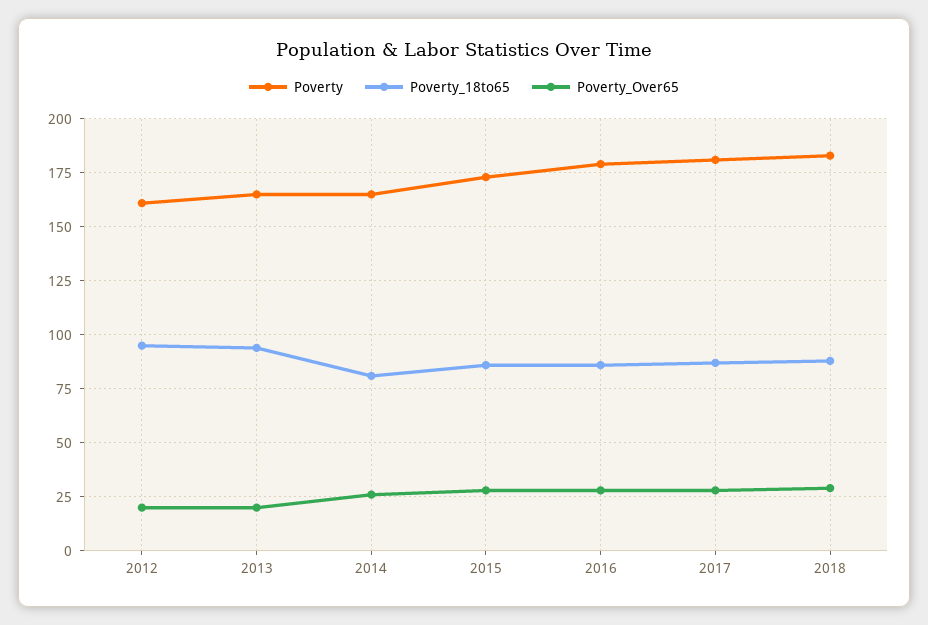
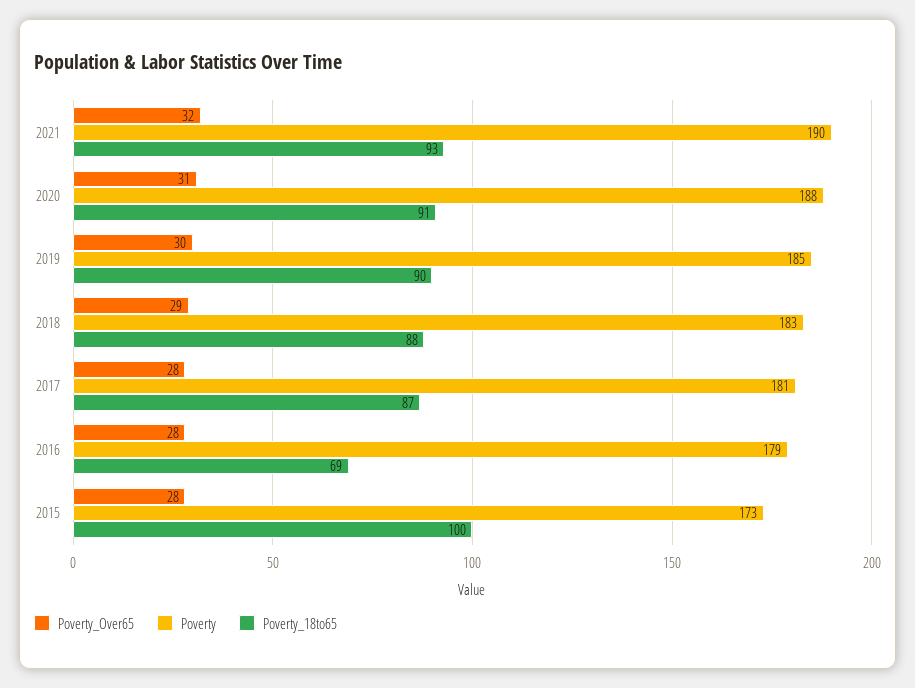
Poverty, 2012: 160 -> none
Poverty_18to65, 2012: 95 -> none
Poverty_Over65, 2012: 20 -> none
Poverty, 2013: 165 -> none
Poverty_18to65, 2013: 95 -> none
Poverty_Over65, 2013: 20 -> none
Poverty, 2014: 165 -> none
Poverty_18to65, 2014: 80 -> none
Poverty_Over65, 2014: 25 -> none
Poverty_18to65, 2015: 85 -> 100
Poverty_18to65, 2016: 85 -> 69
Poverty_Over65, 2021: none -> 32
Poverty, 2021: none -> 190
Poverty_18to65, 2021: none -> 93
Poverty_Over65, 2020: none -> 31
Poverty, 2020: none -> 188
Poverty_18to65, 2020: none -> 91
Poverty_Over65, 2019: none -> 30
Poverty, 2019: none -> 185
Poverty_18to65, 2019: none -> 90

